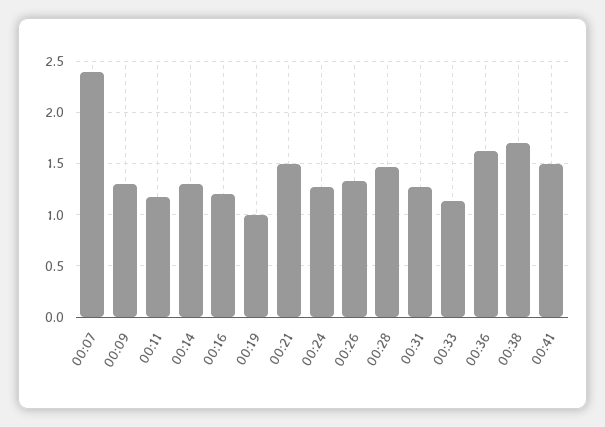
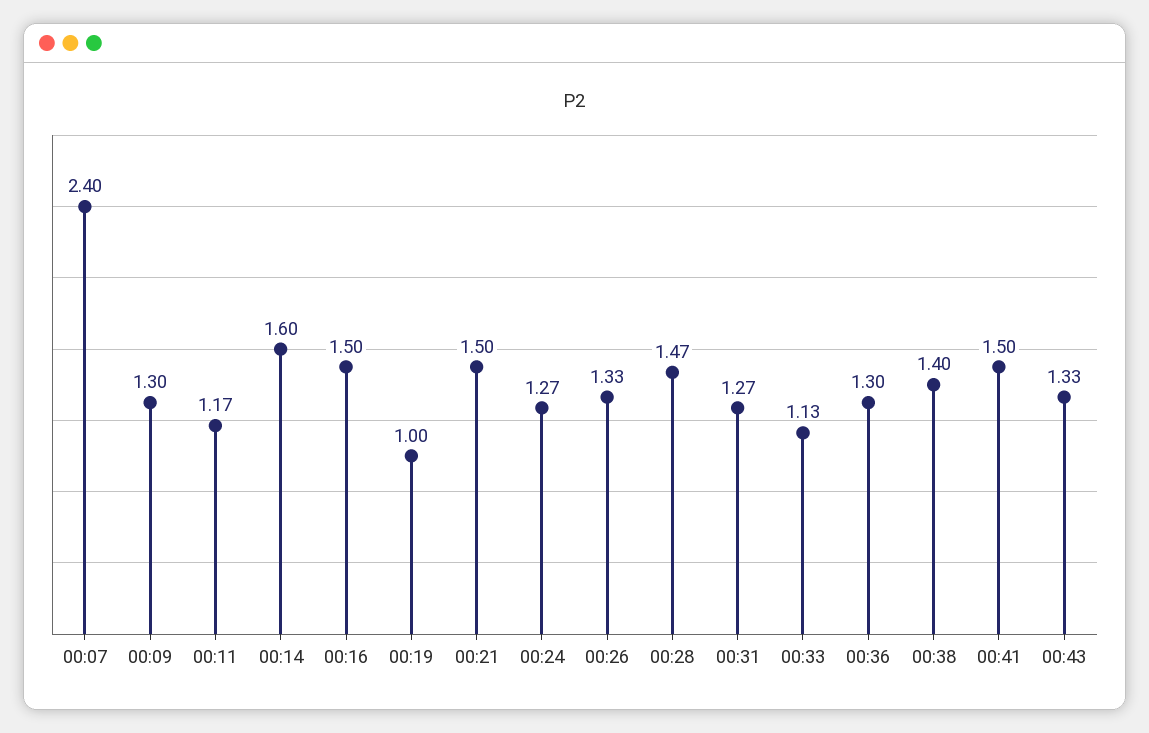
00:14: 1.3 -> 1.6
00:16: 1.2 -> 1.5
00:36: 1.6 -> 1.3
00:38: 1.7 -> 1.4
00:43: none -> 1.33

